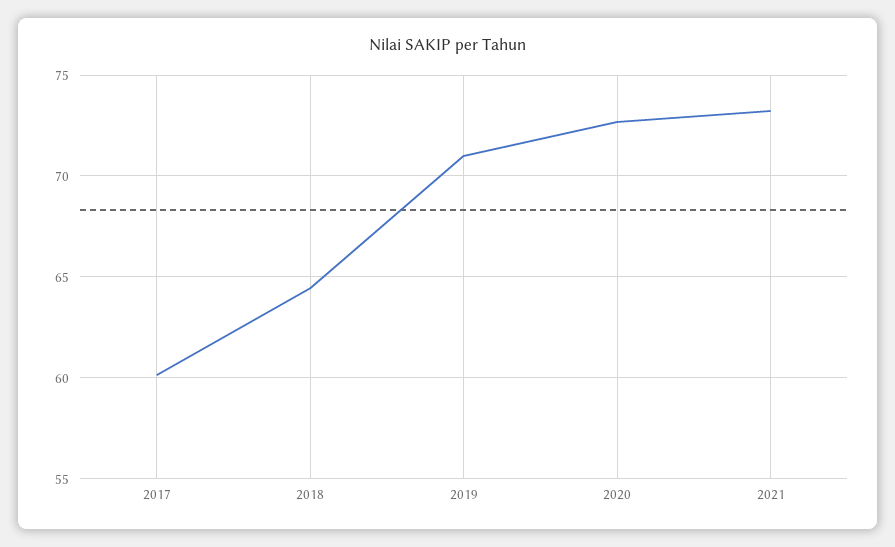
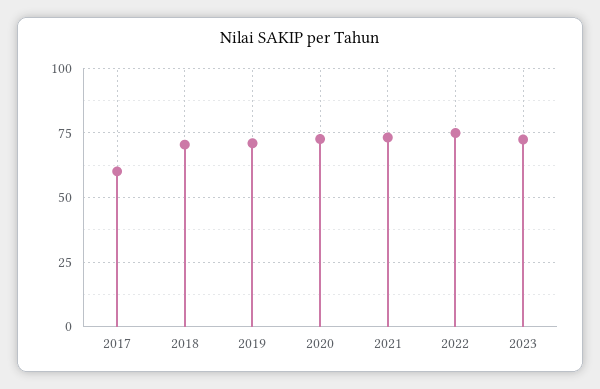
2018: 64.5 -> 70
2022: none -> 75
2023: none -> 72.5

